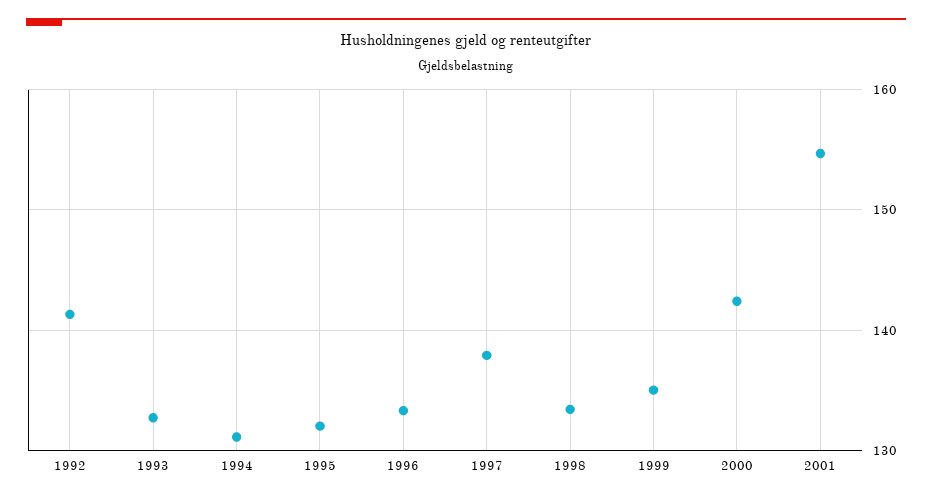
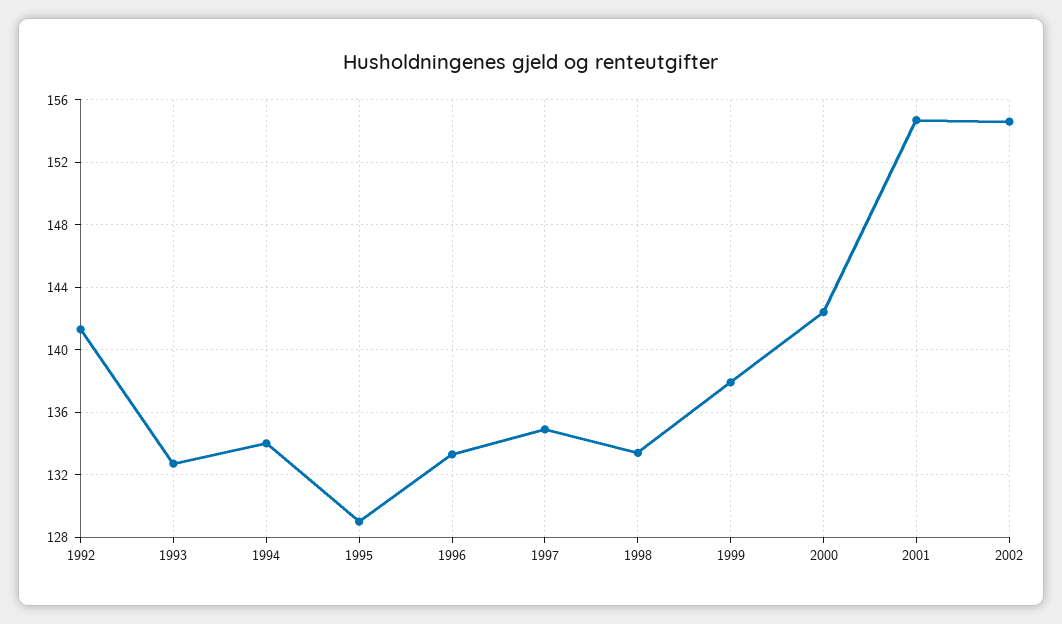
1994: 131 -> 134
1995: 132 -> 129
1997: 138 -> 135
1999: 135 -> 138
2002: none -> 154.5

